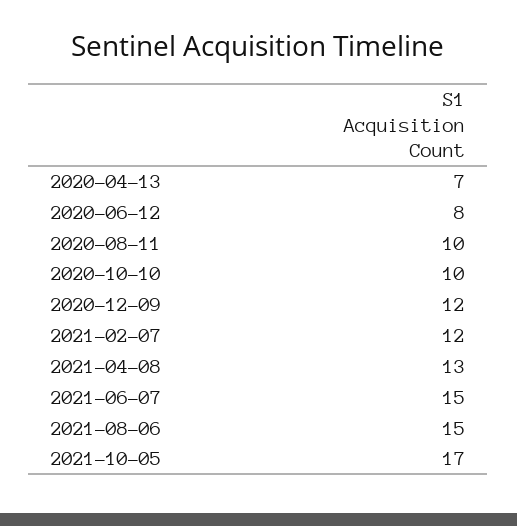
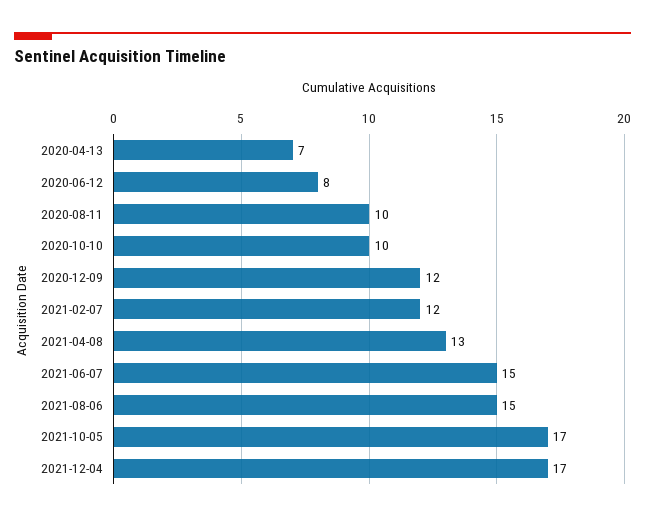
2021-12-04: none -> 17

